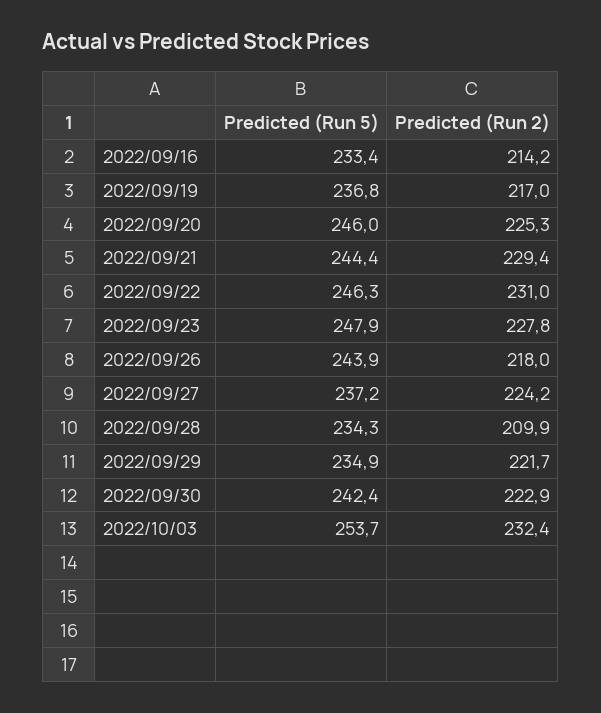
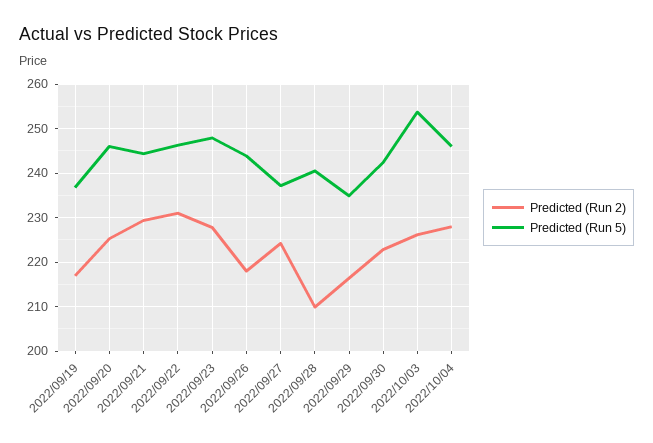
Predicted (Run 5), 2022/09/16: 233.4 -> none
Predicted (Run 2), 2022/09/16: 214.2 -> none
Predicted (Run 5), 2022/09/28: 234.3 -> 240
Predicted (Run 2), 2022/09/29: 221.7 -> 216
Predicted (Run 2), 2022/10/03: 232.4 -> 226
Predicted (Run 2), 2022/10/04: none -> 228
Predicted (Run 5), 2022/10/04: none -> 246

